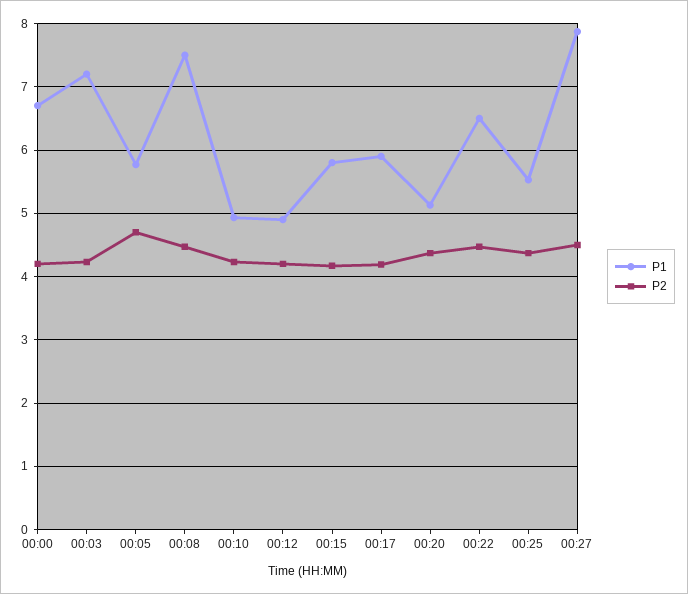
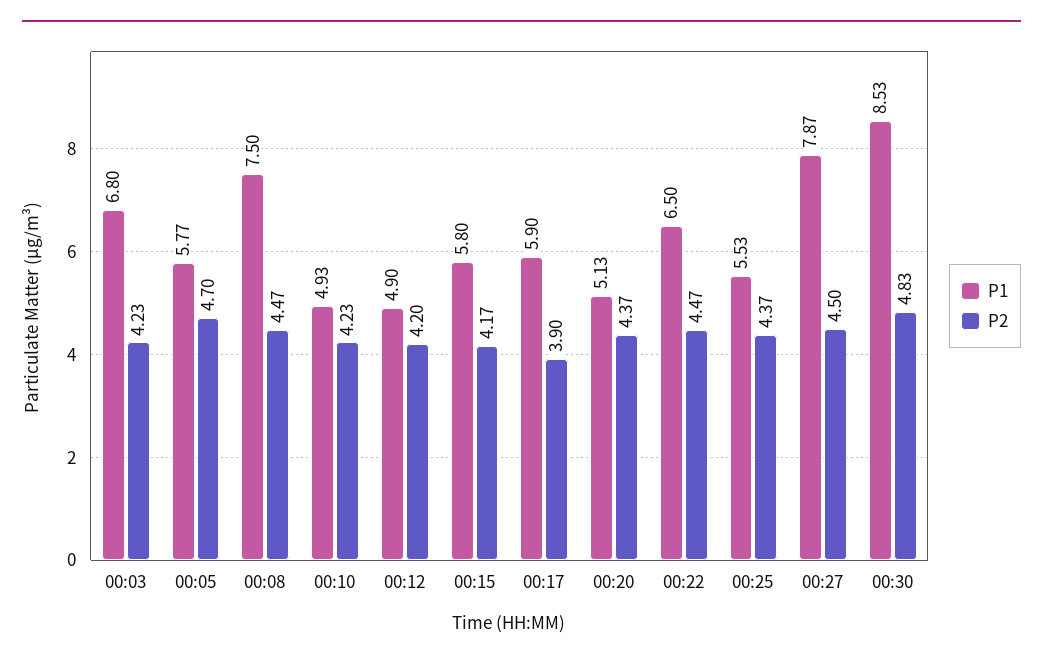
P1, 00:00: 6.7 -> none
P2, 00:00: 4.2 -> none
P1, 00:03: 7.2 -> 6.8
P2, 00:17: 4.2 -> 3.9
P1, 00:30: none -> 8.53
P2, 00:30: none -> 4.83

